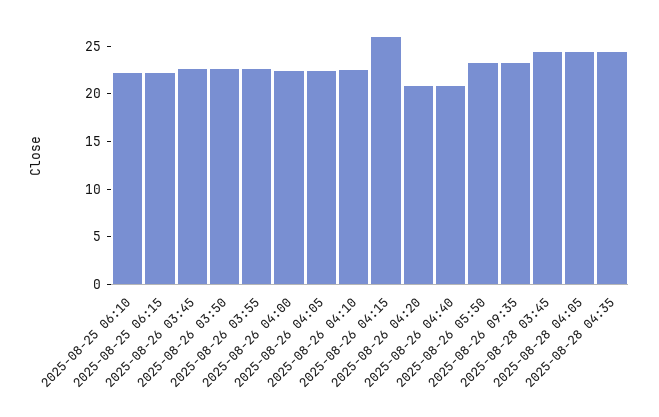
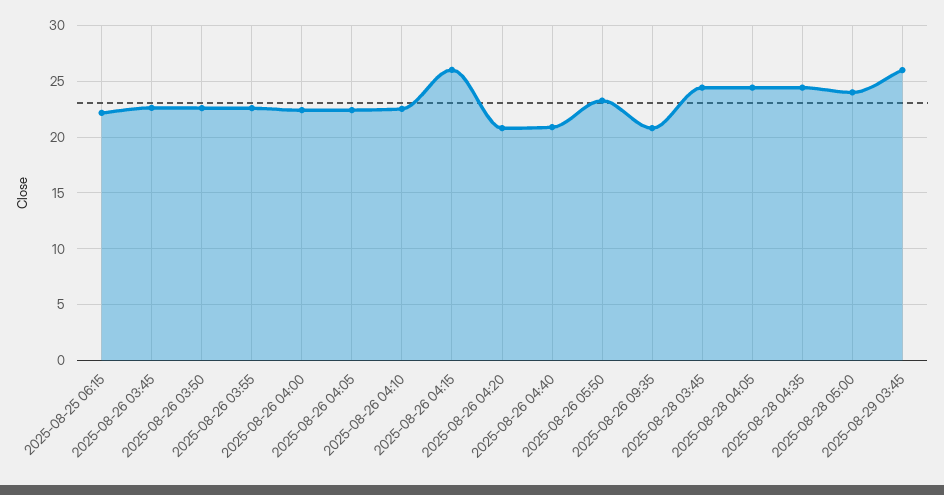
2025-08-25 06:10: 22 -> none
2025-08-26 09:35: 23 -> 21
2025-08-28 05:00: none -> 24
2025-08-29 03:45: none -> 26

